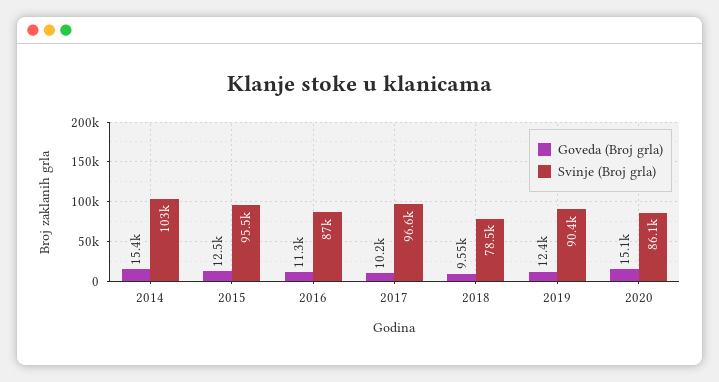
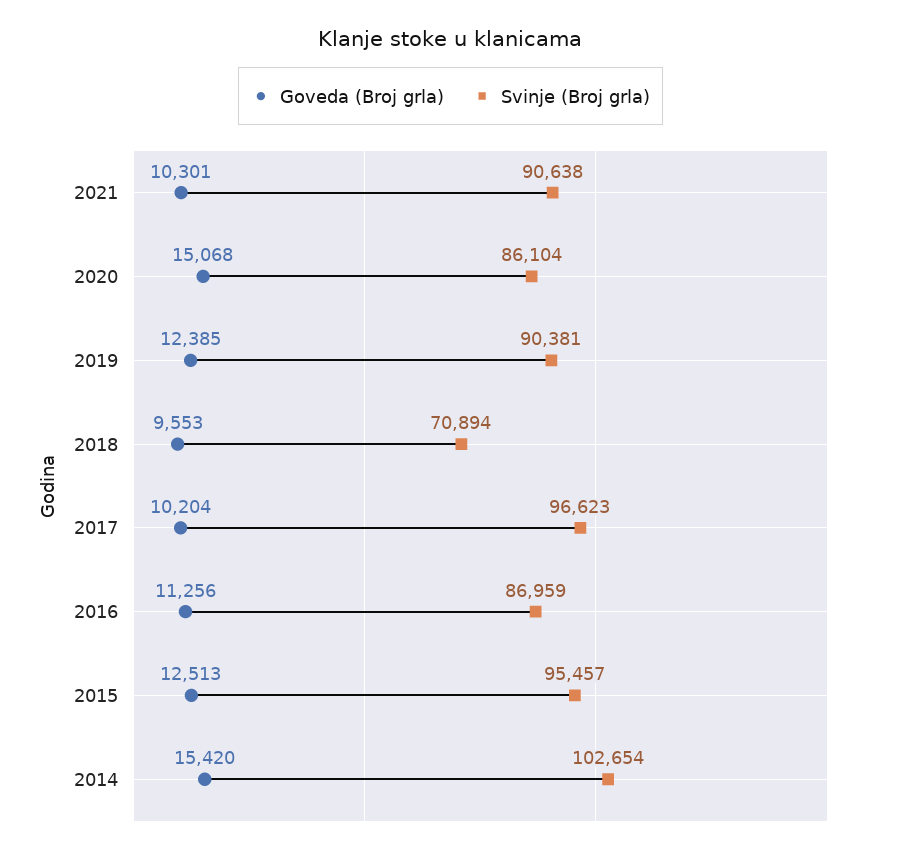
Svinje (Broj grla), 2018: 78500 -> 70894
Goveda (Broj grla), 2021: none -> 10301
Svinje (Broj grla), 2021: none -> 90638

